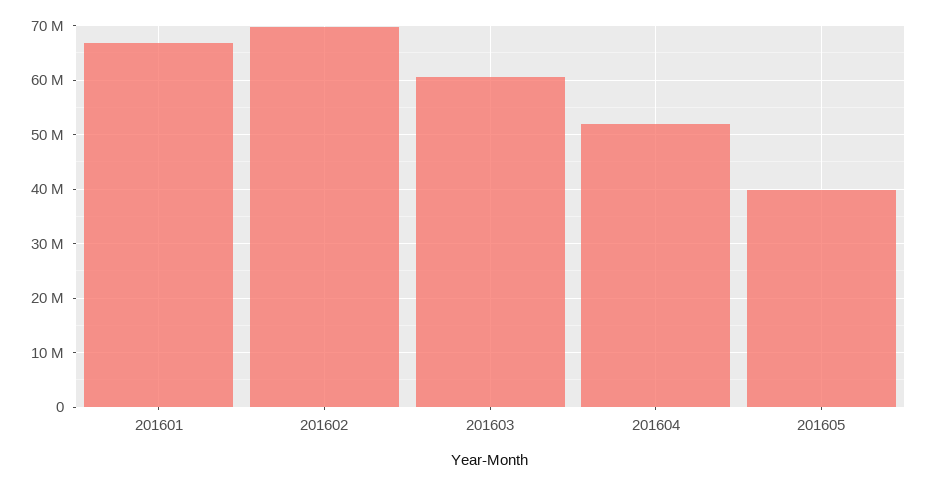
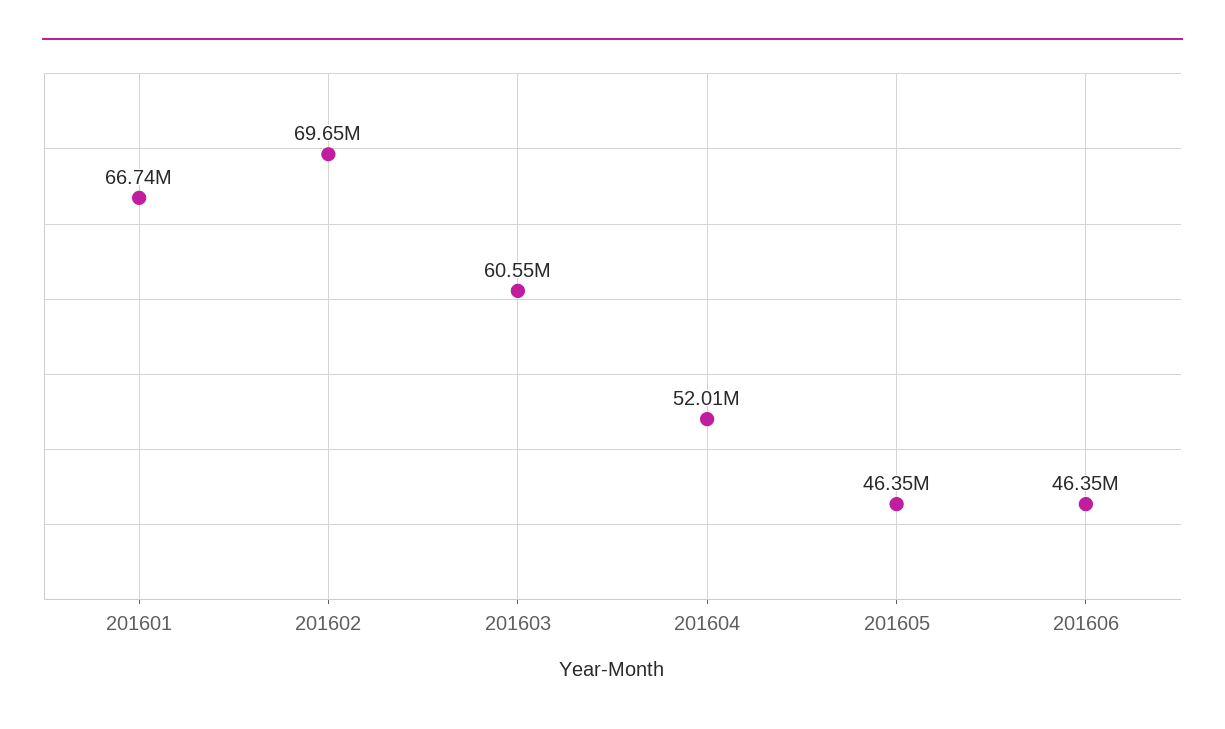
201605: 40000000 -> 46350000
201606: none -> 46350000

